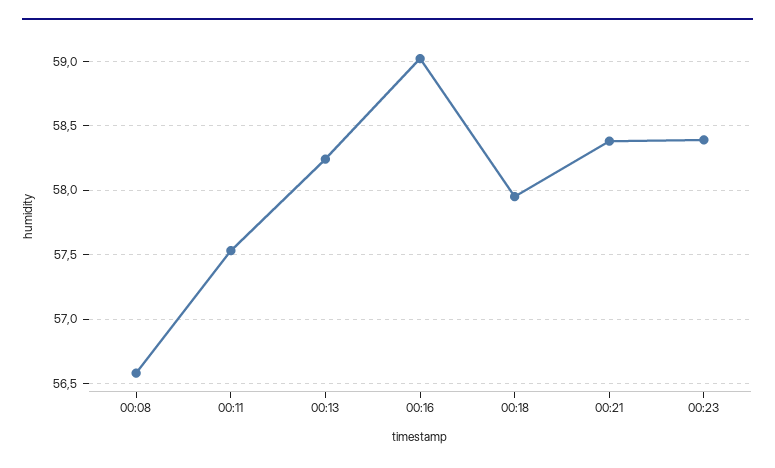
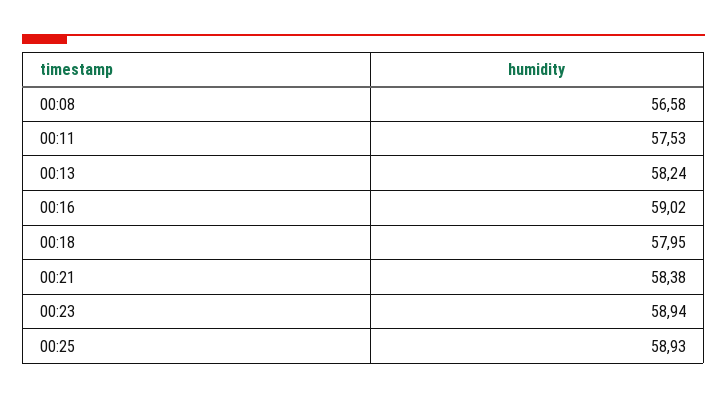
00:23: 58.4 -> 58.94
00:25: none -> 58.93

